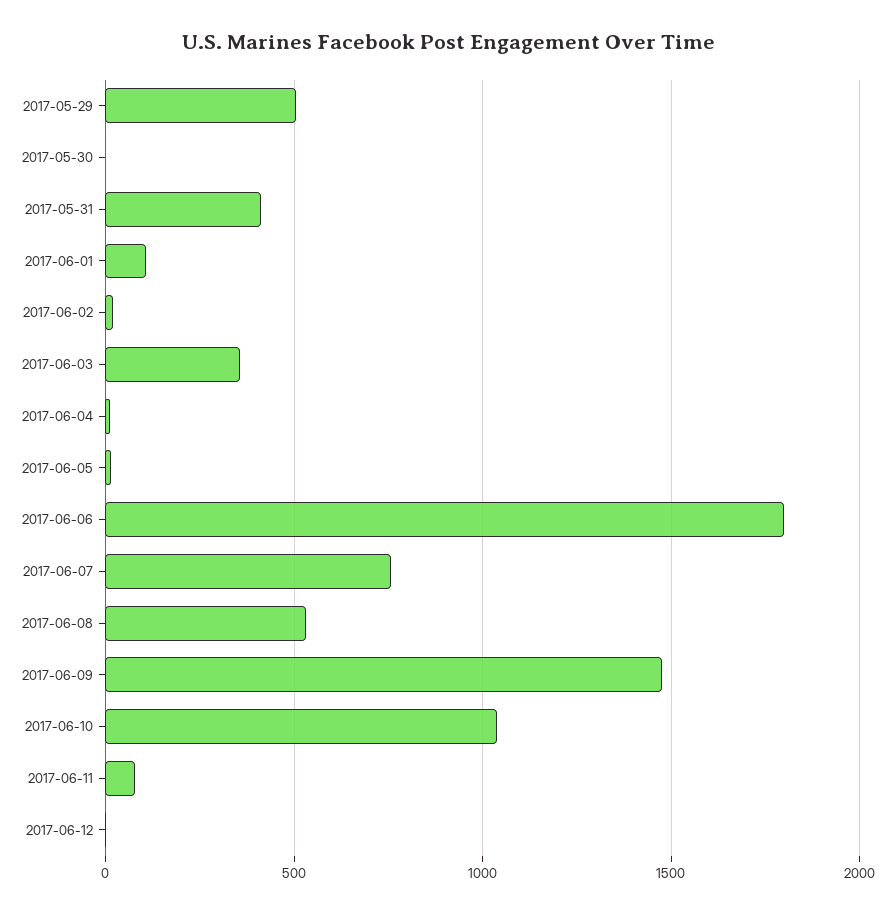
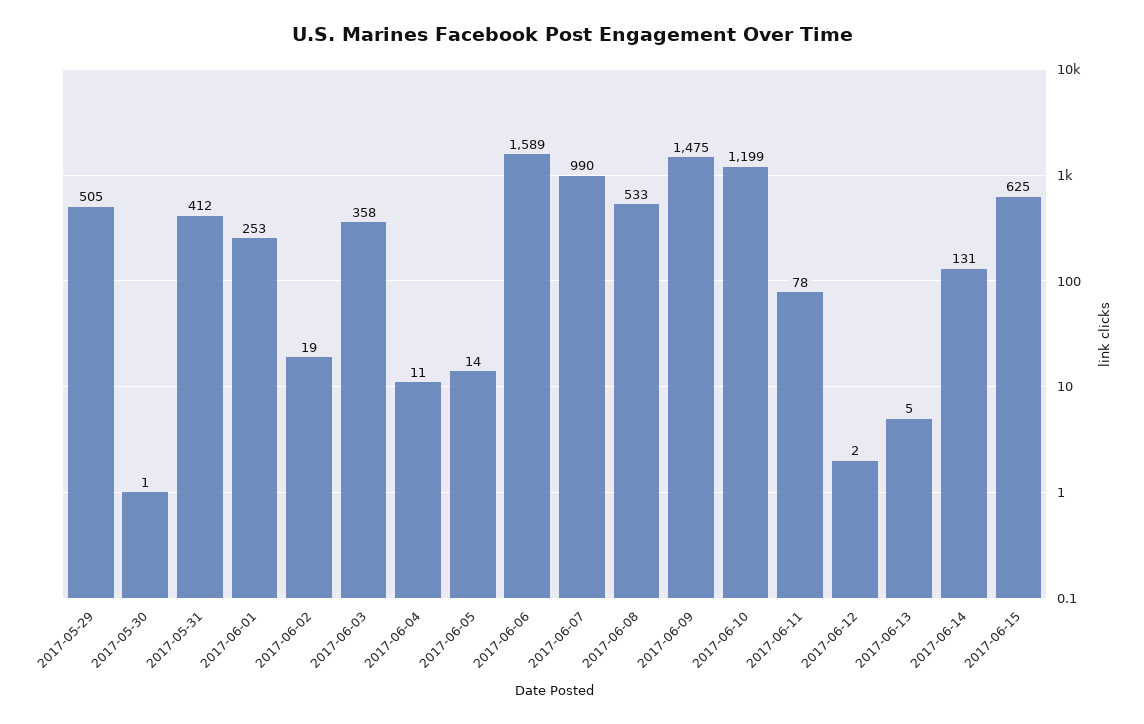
2017-06-01: 100 -> 253
2017-06-06: 1800 -> 1589
2017-06-07: 750 -> 990
2017-06-10: 1050 -> 1199
2017-06-13: none -> 5
2017-06-14: none -> 131
2017-06-15: none -> 625

